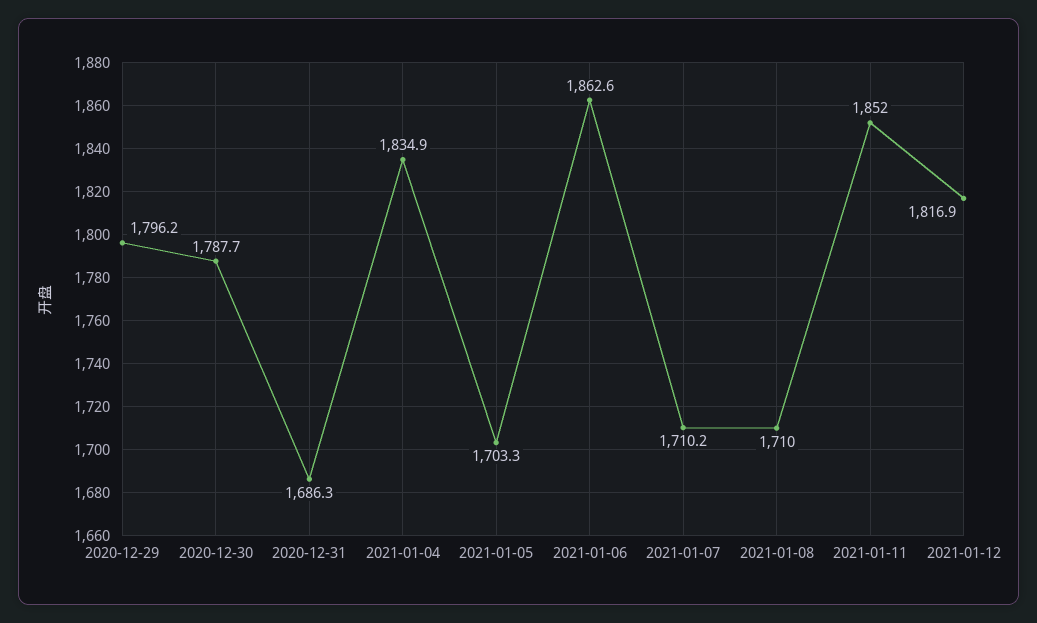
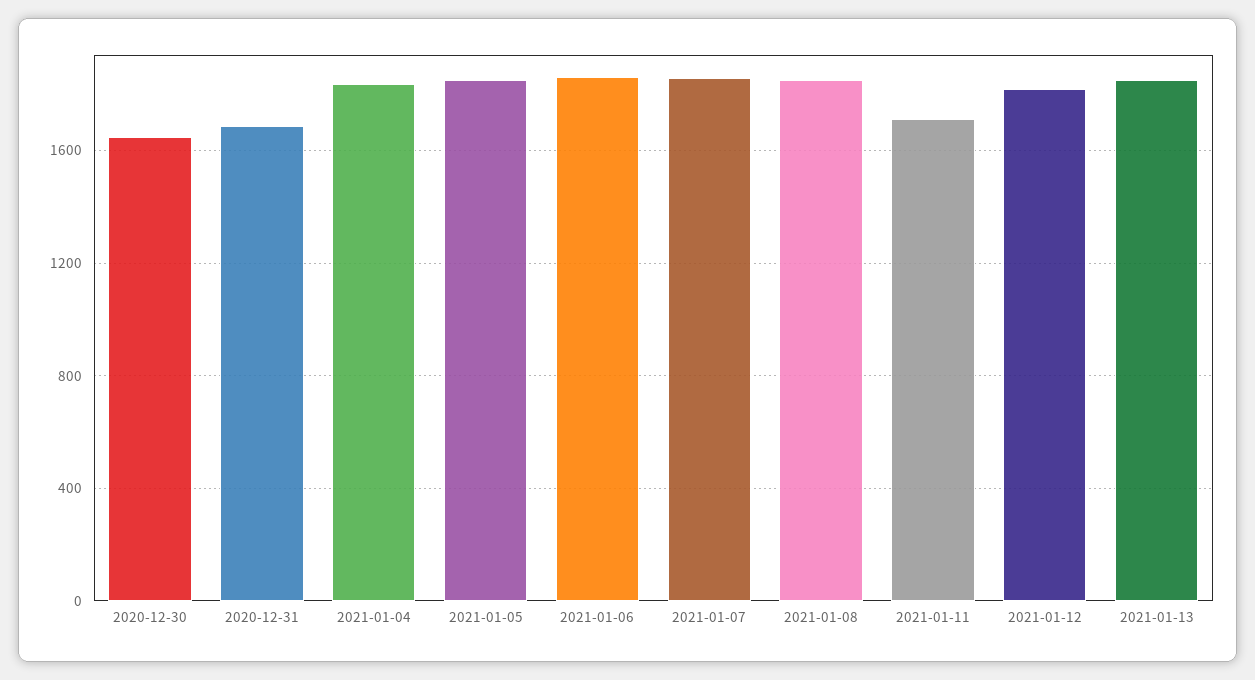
2020-12-29: 1796.2 -> none
2020-12-30: 1787.7 -> 1650
2021-01-05: 1703.3 -> 1850
2021-01-07: 1710.2 -> 1850
2021-01-08: 1710 -> 1850
2021-01-11: 1852 -> 1700
2021-01-13: none -> 1850

